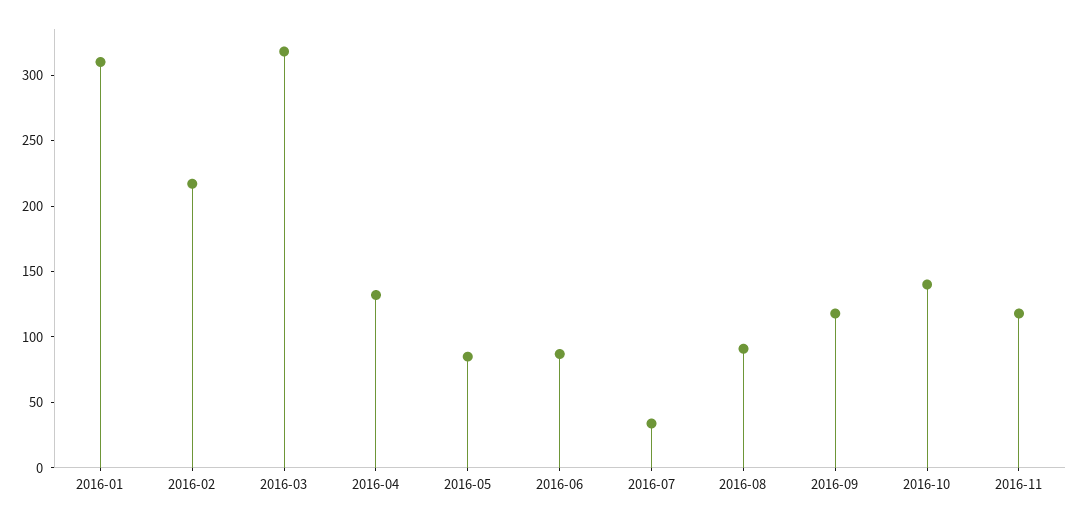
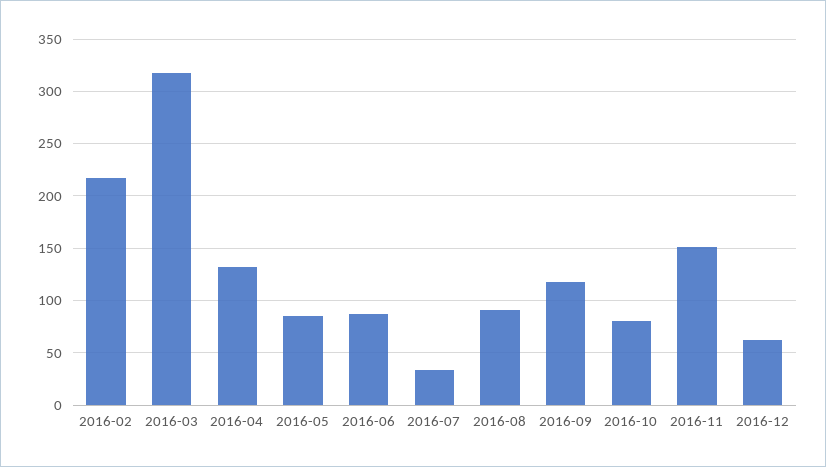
2016-01: 310 -> none
2016-10: 140 -> 80
2016-11: 120 -> 150
2016-12: none -> 60

